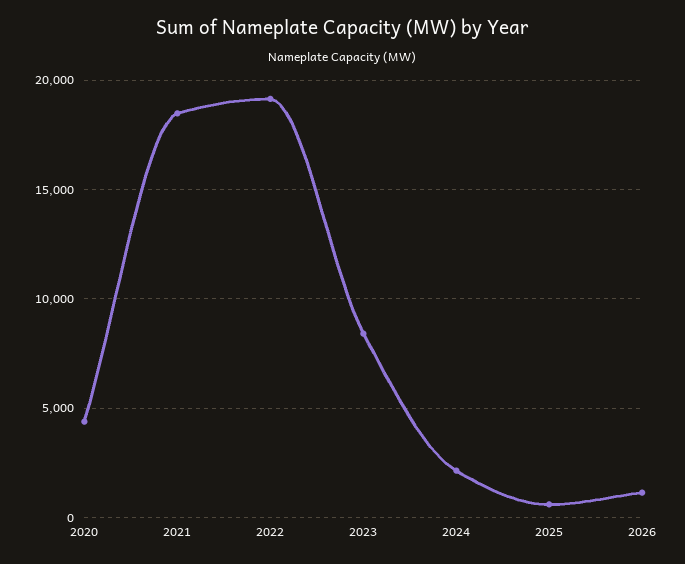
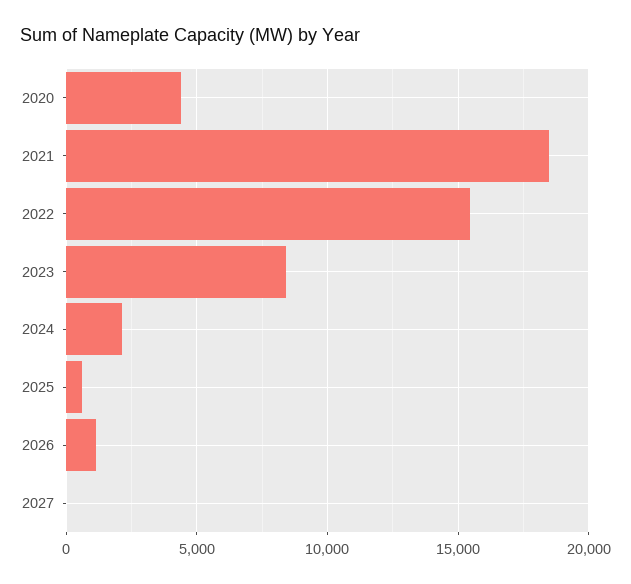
2022: 19000 -> 15500
2027: none -> 0

